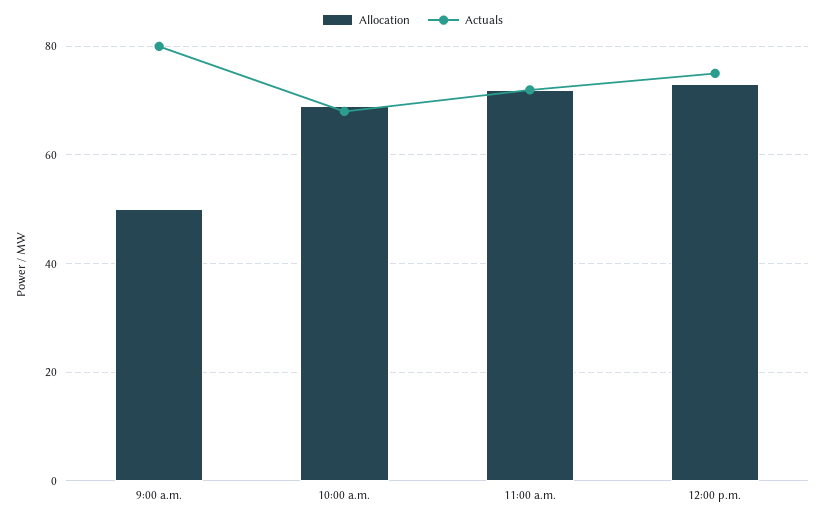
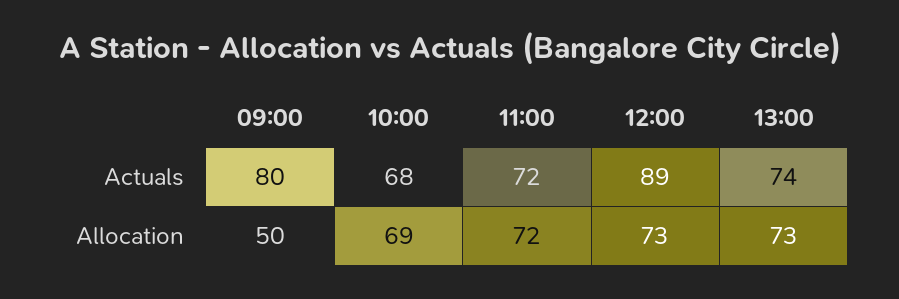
Actuals, 12:00 p.m.: 75 -> 89
Actuals, 13:00: none -> 74
Allocation, 13:00: none -> 73

